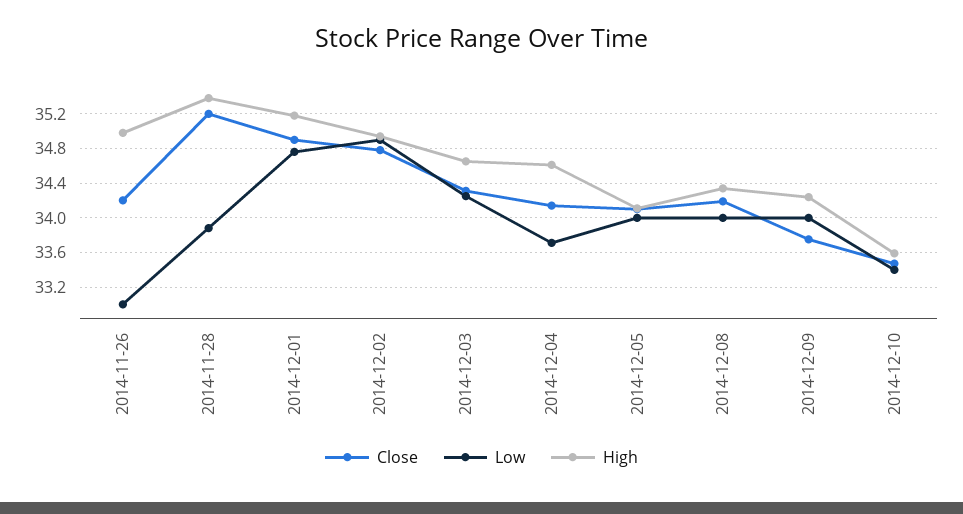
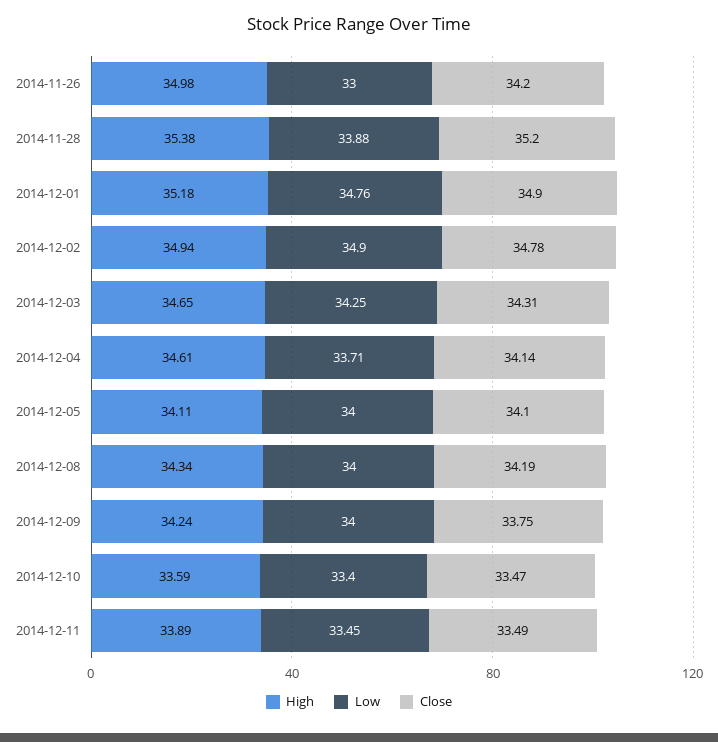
High, 2014-12-11: none -> 33.89
Low, 2014-12-11: none -> 33.45
Close, 2014-12-11: none -> 33.49

